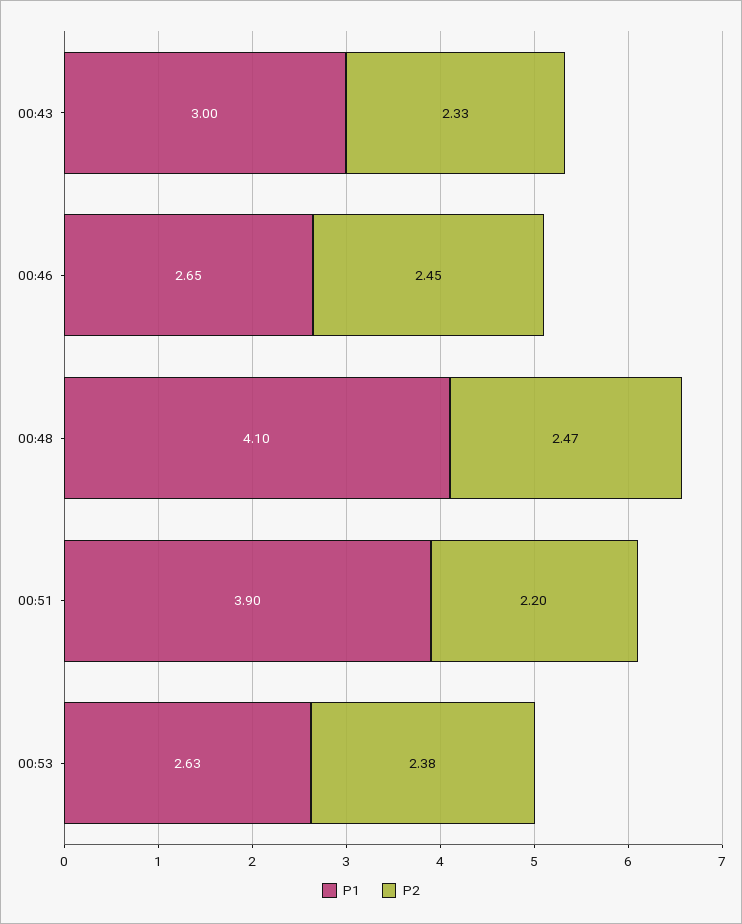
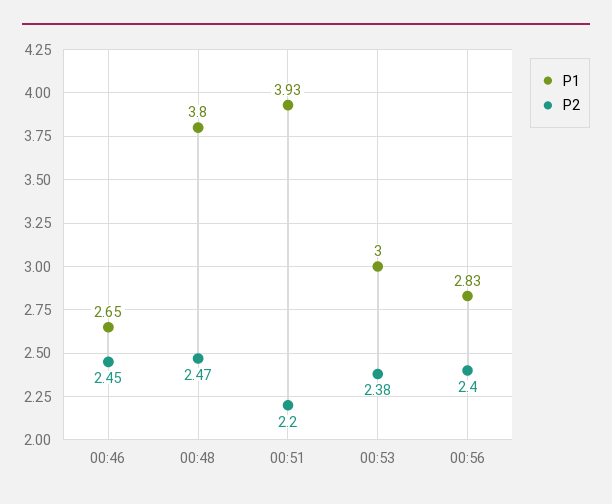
P1, 00:43: 3 -> none
P2, 00:43: 2.33 -> none
P1, 00:48: 4.1 -> 3.8
P1, 00:51: 3.9 -> 3.93
P1, 00:53: 2.63 -> 3
P1, 00:56: none -> 2.83
P2, 00:56: none -> 2.4

